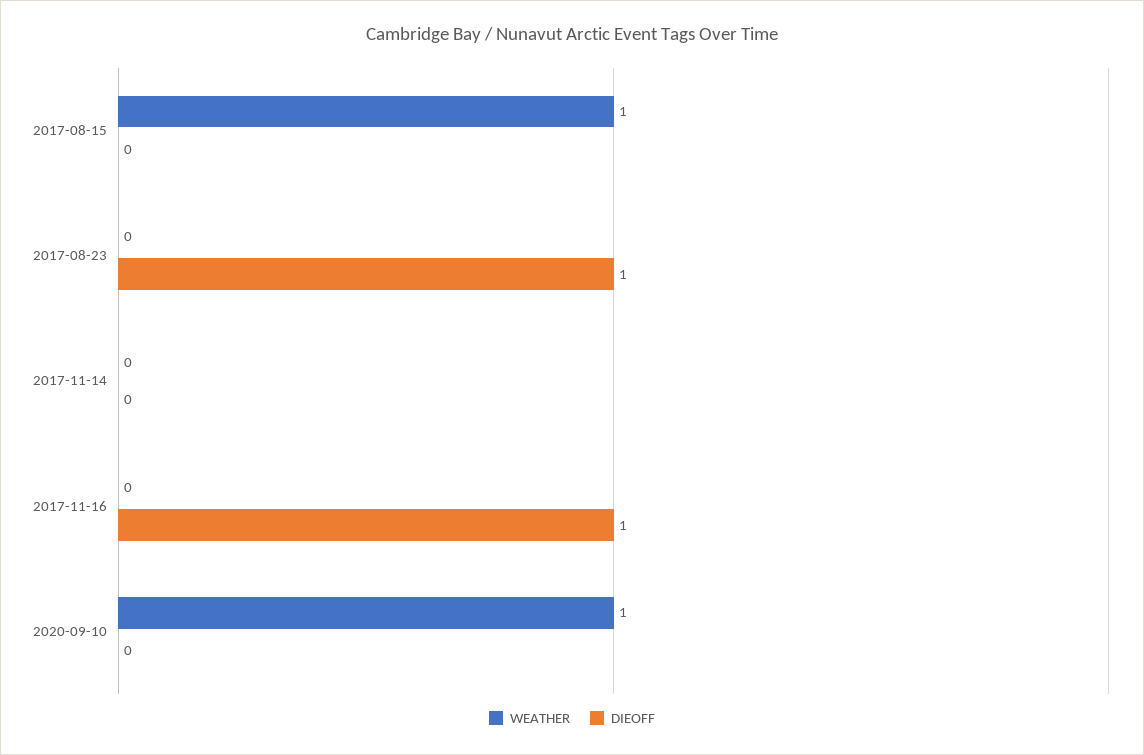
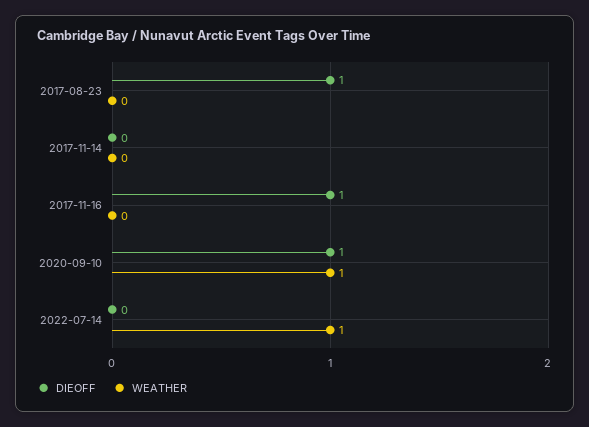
WEATHER, 2017-08-15: 1 -> none
DIEOFF, 2017-08-15: 0 -> none
DIEOFF, 2020-09-10: 0 -> 1
DIEOFF, 2022-07-14: none -> 0
WEATHER, 2022-07-14: none -> 1

